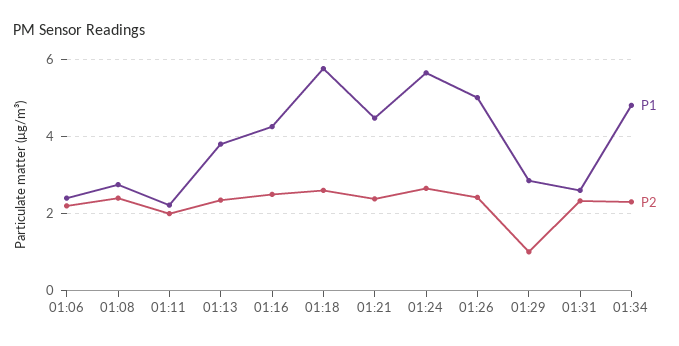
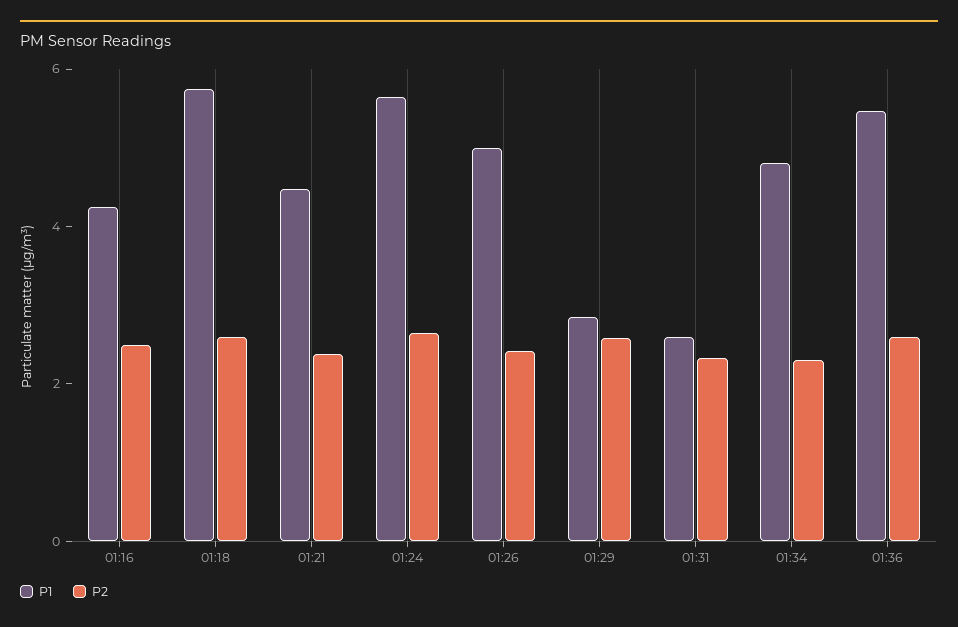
P1, 01:06: 2.4 -> none
P2, 01:06: 2.2 -> none
P1, 01:08: 2.8 -> none
P2, 01:08: 2.4 -> none
P1, 01:11: 2.2 -> none
P2, 01:11: 2 -> none
P1, 01:13: 3.8 -> none
P2, 01:13: 2.4 -> none
P2, 01:29: 1 -> 2.5
P1, 01:36: none -> 5.5
P2, 01:36: none -> 2.5

